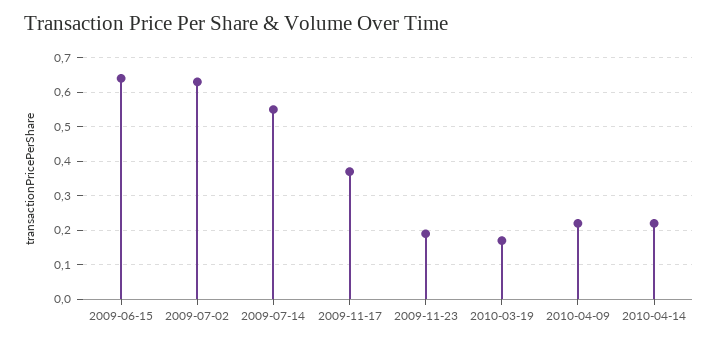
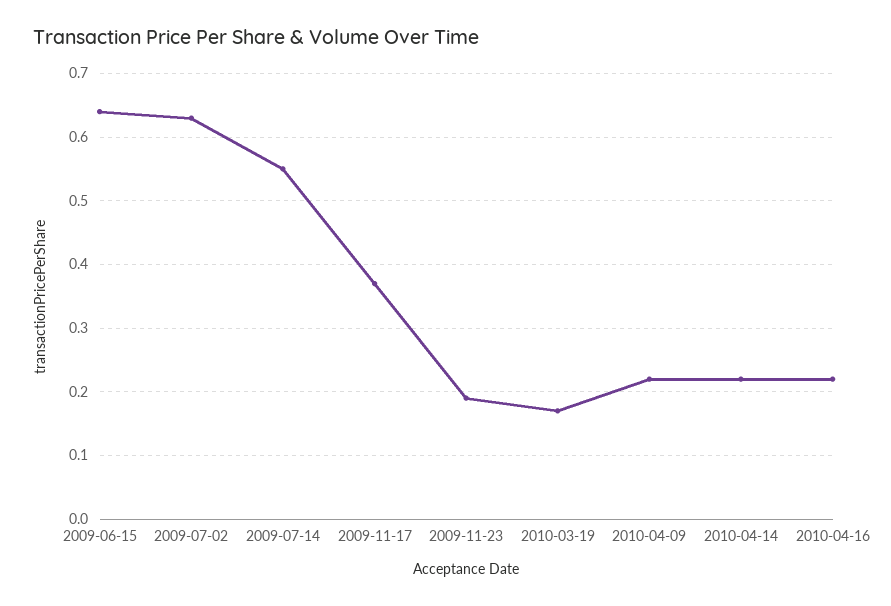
2010-04-16: none -> 0.22

